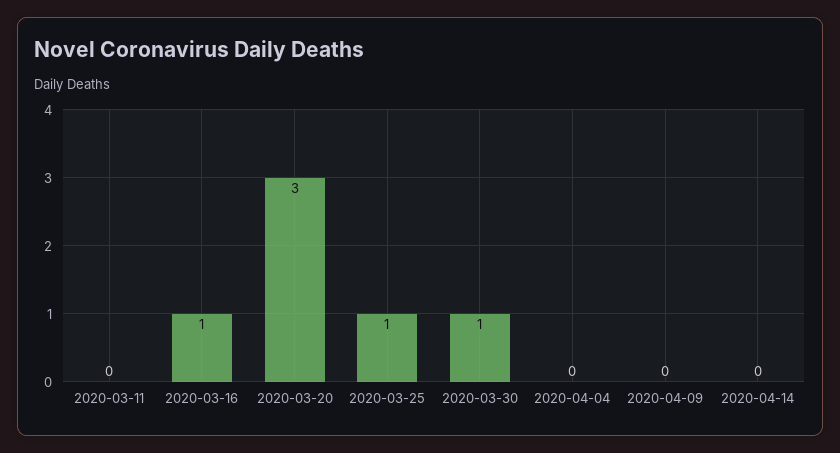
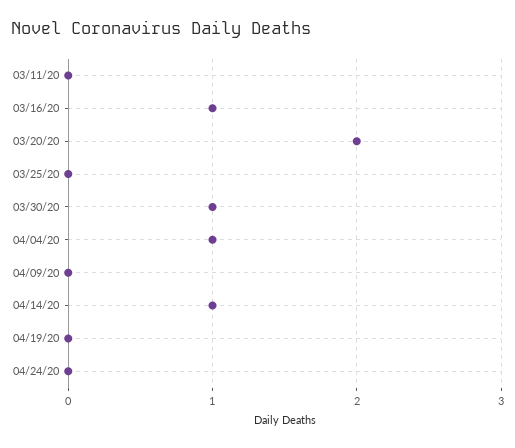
2020-03-20: 3 -> 2
2020-03-25: 1 -> 0
2020-04-04: 0 -> 1
2020-04-14: 0 -> 1
04/19/20: none -> 0
04/24/20: none -> 0

